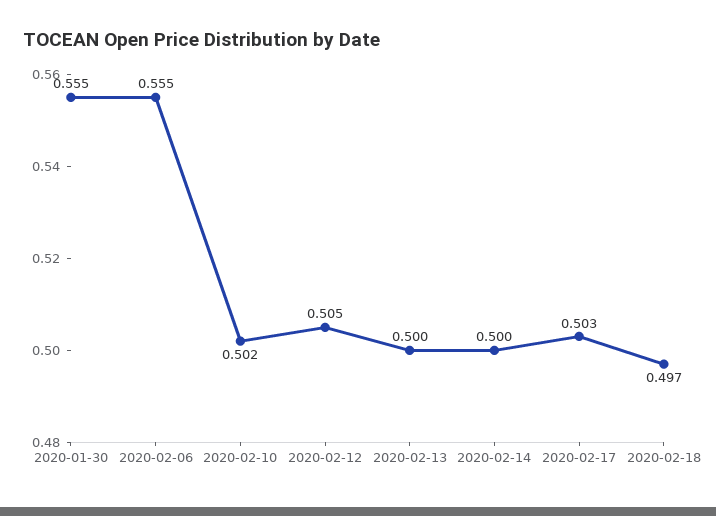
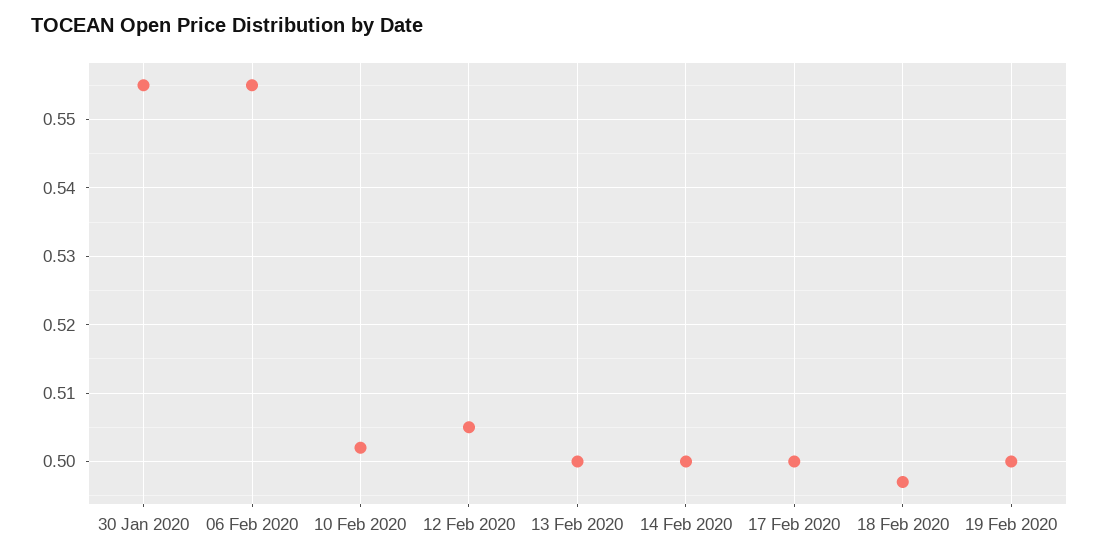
2020-02-17: 0.503 -> 0.5
19 Feb 2020: none -> 0.5

